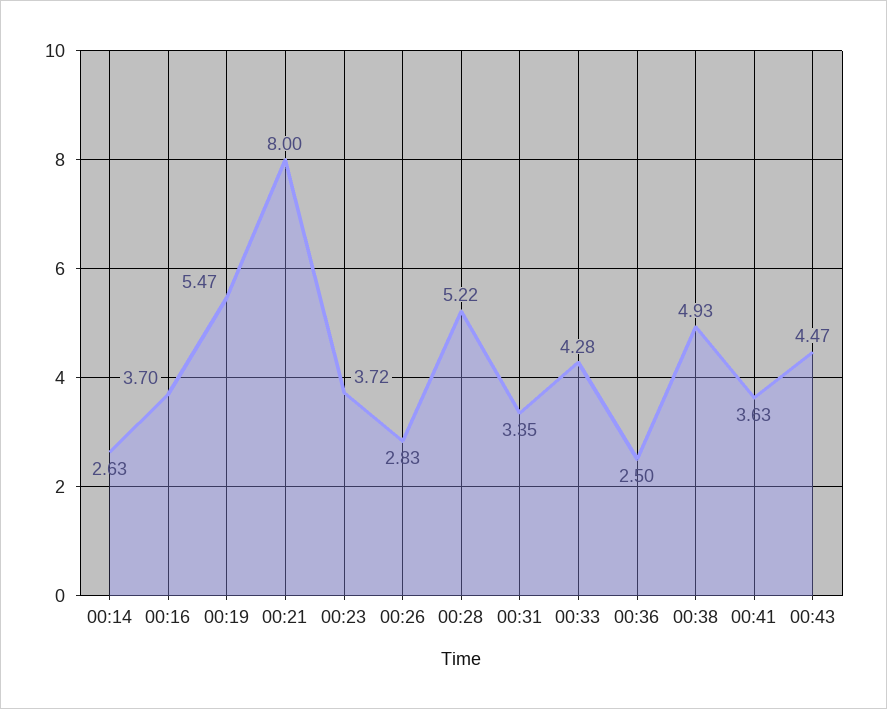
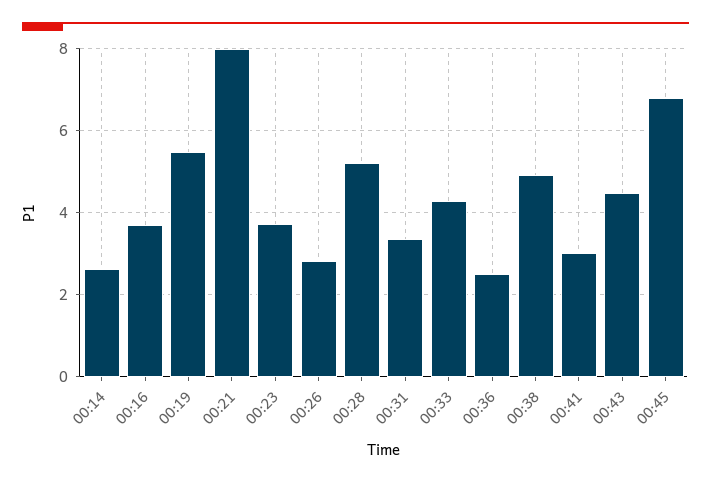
00:41: 3.63 -> 3
00:45: none -> 6.8

